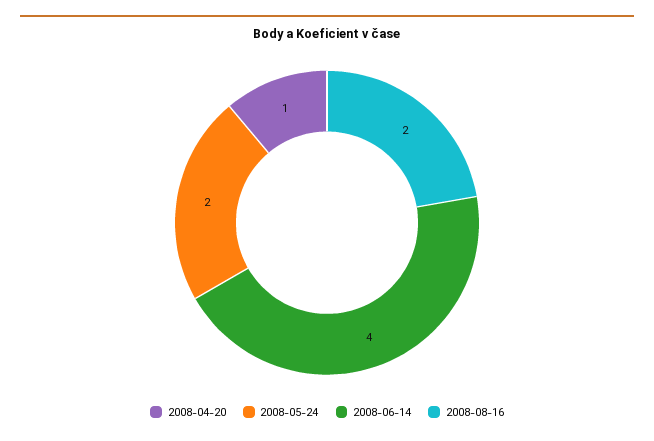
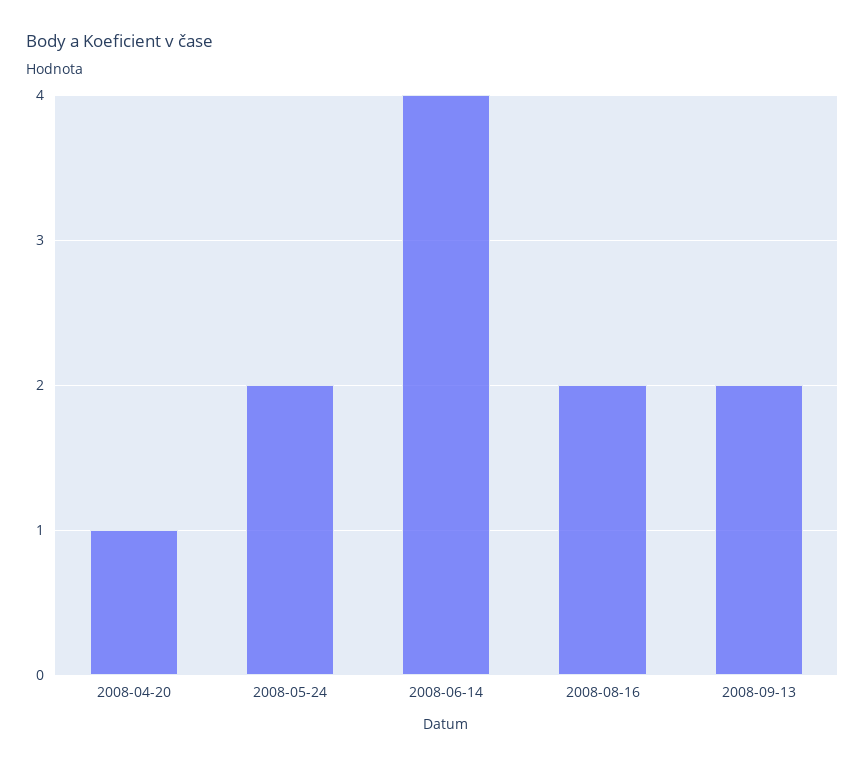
2008-09-13: none -> 2

